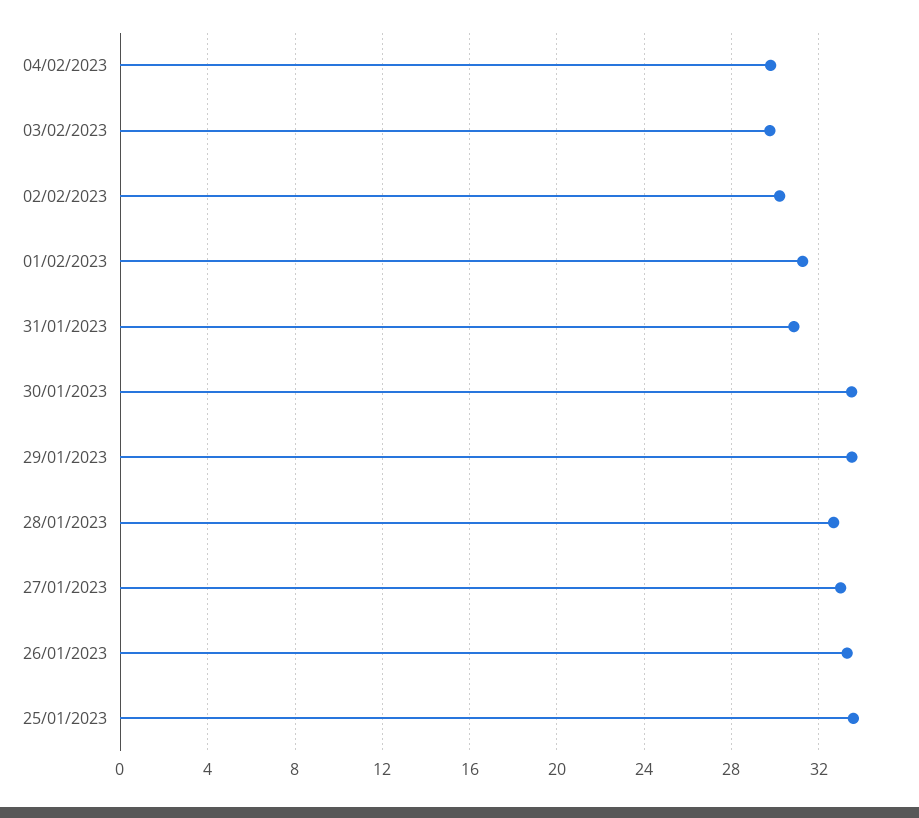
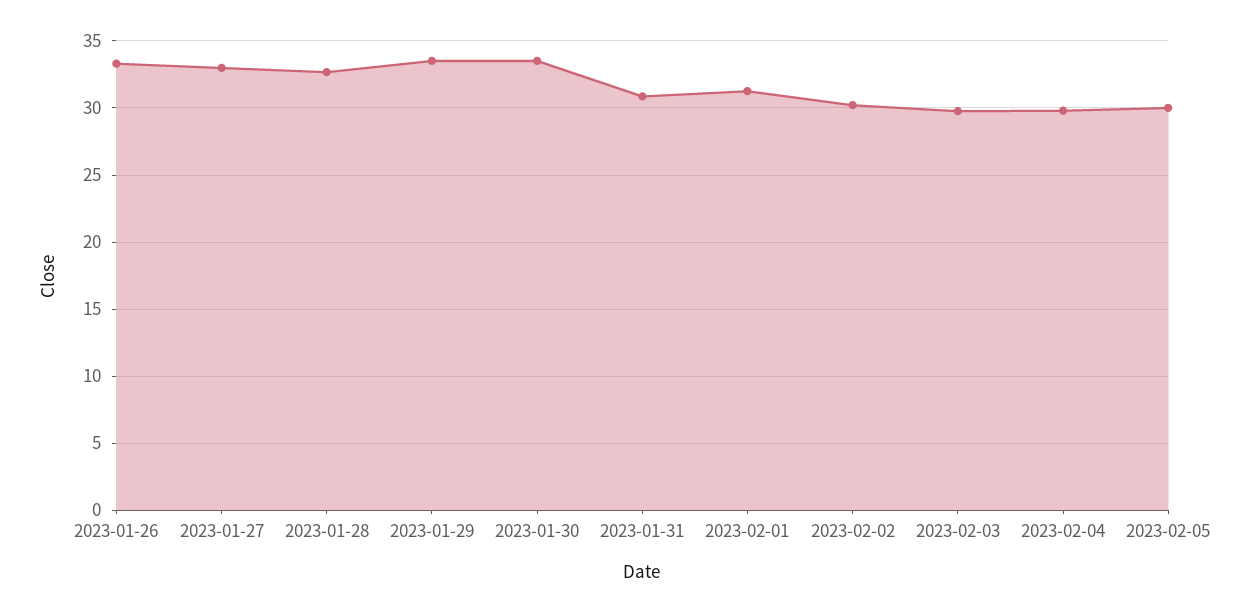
25/01/2023: 33.5 -> none
2023-02-05: none -> 30

